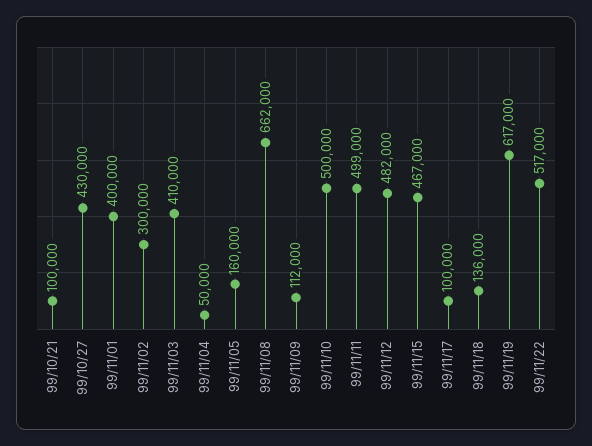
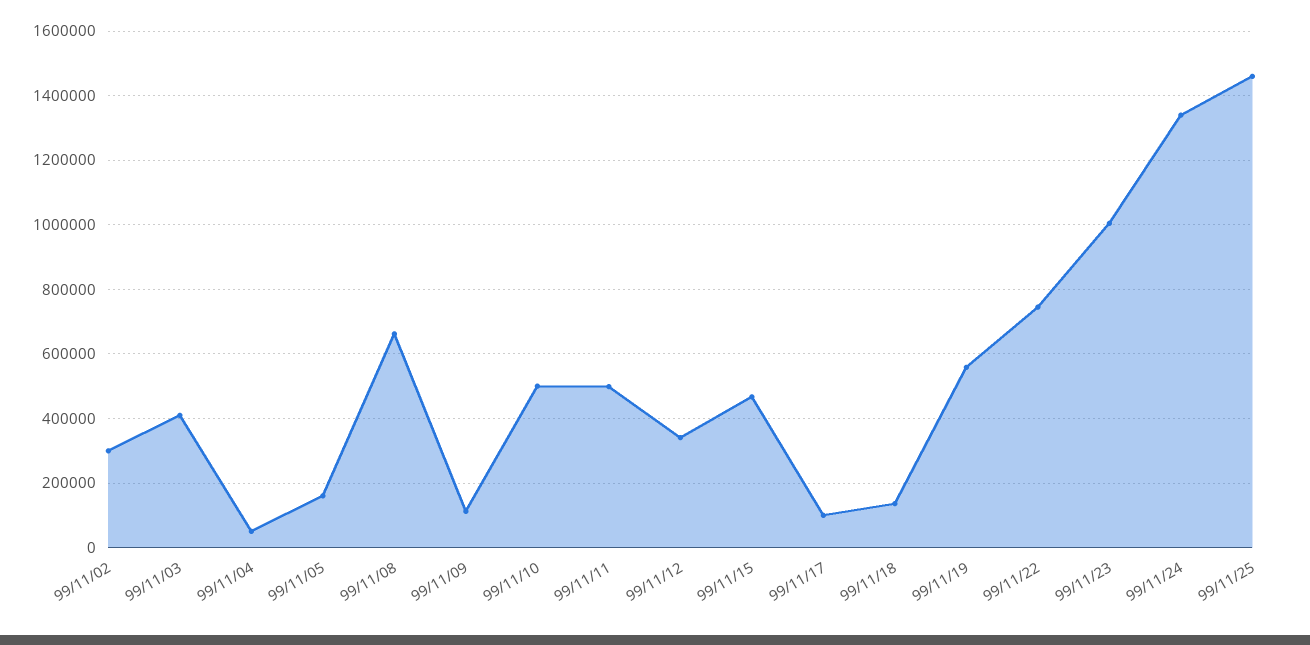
99/10/21: 100000 -> none
99/10/27: 430000 -> none
99/11/01: 400000 -> none
99/11/12: 482000 -> 340000
99/11/19: 617000 -> 560000
99/11/22: 517000 -> 740000
99/11/23: none -> 1000000
99/11/24: none -> 1340000
99/11/25: none -> 1460000

